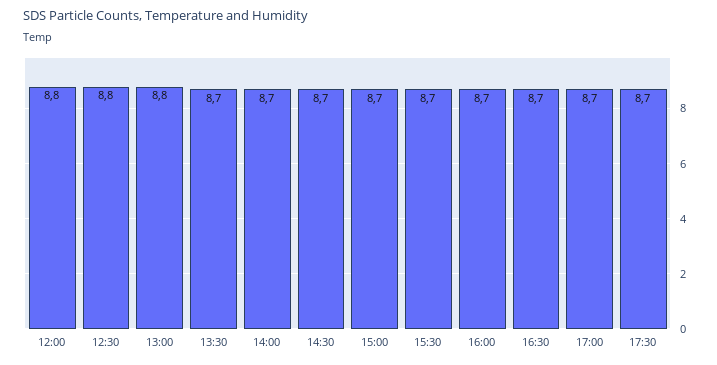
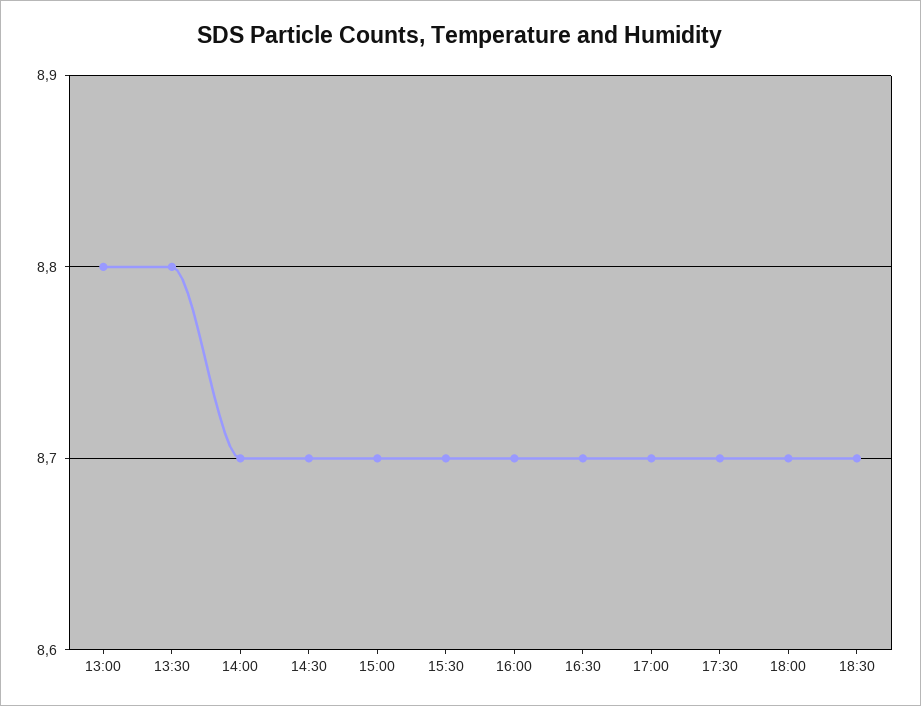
12:00: 8.8 -> none
12:30: 8.8 -> none
13:30: 8.7 -> 8.8
18:00: none -> 8.7
18:30: none -> 8.7

